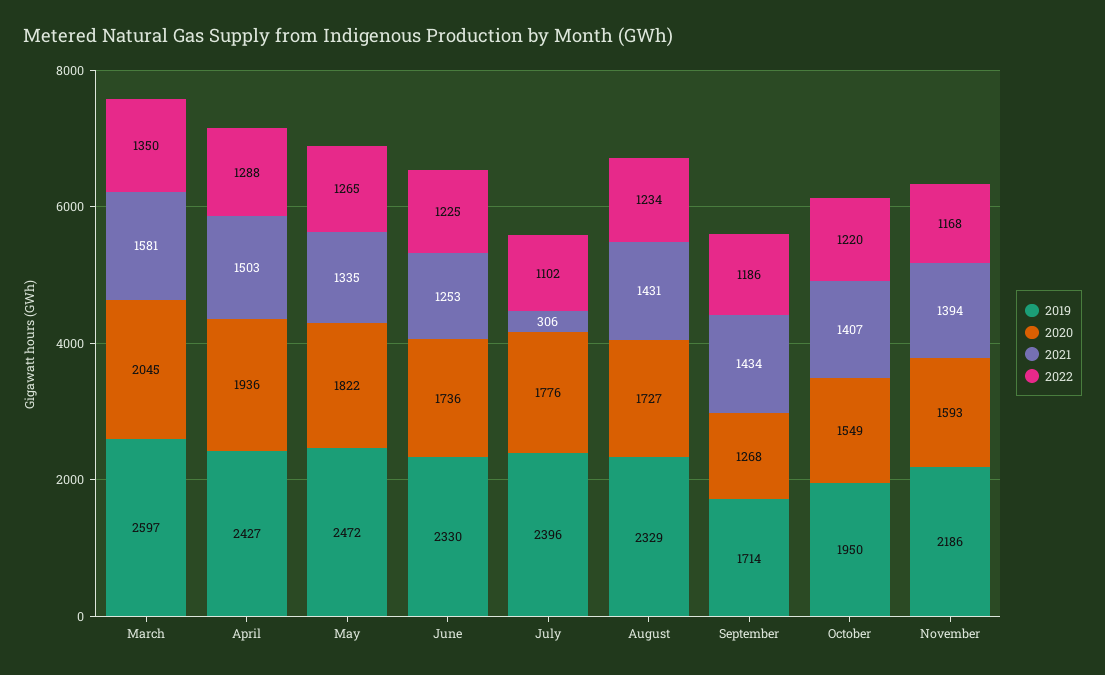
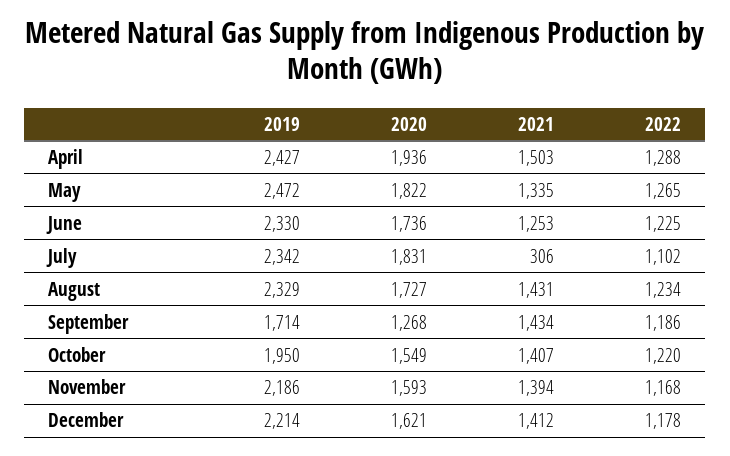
2019, March: 2597 -> none
2020, March: 2045 -> none
2021, March: 1581 -> none
2022, March: 1350 -> none
2019, July: 2396 -> 2342
2020, July: 1776 -> 1831
2019, December: none -> 2214
2020, December: none -> 1621
2021, December: none -> 1412
2022, December: none -> 1178

